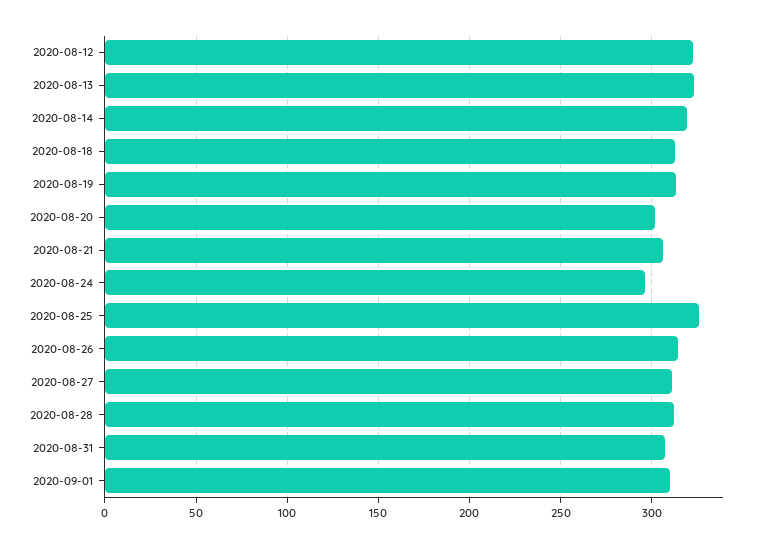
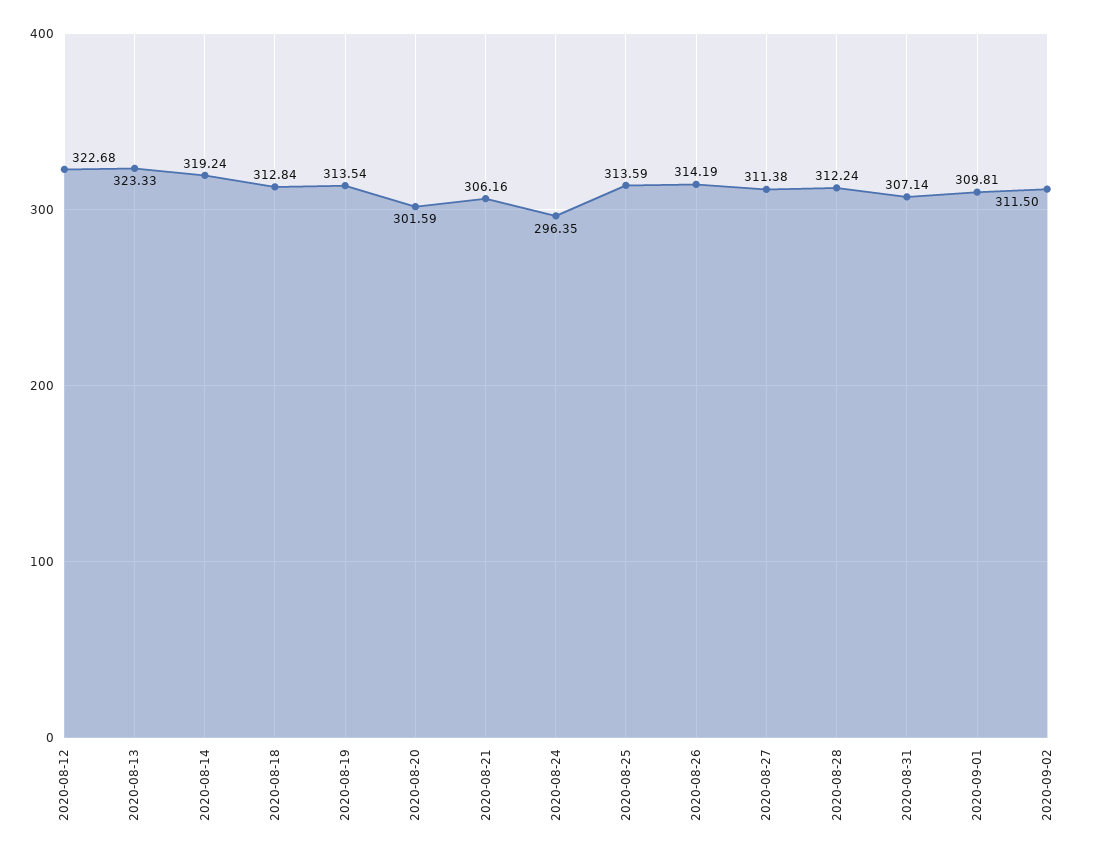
2020-08-25: 325 -> 313.59
2020-09-02: none -> 311.5

